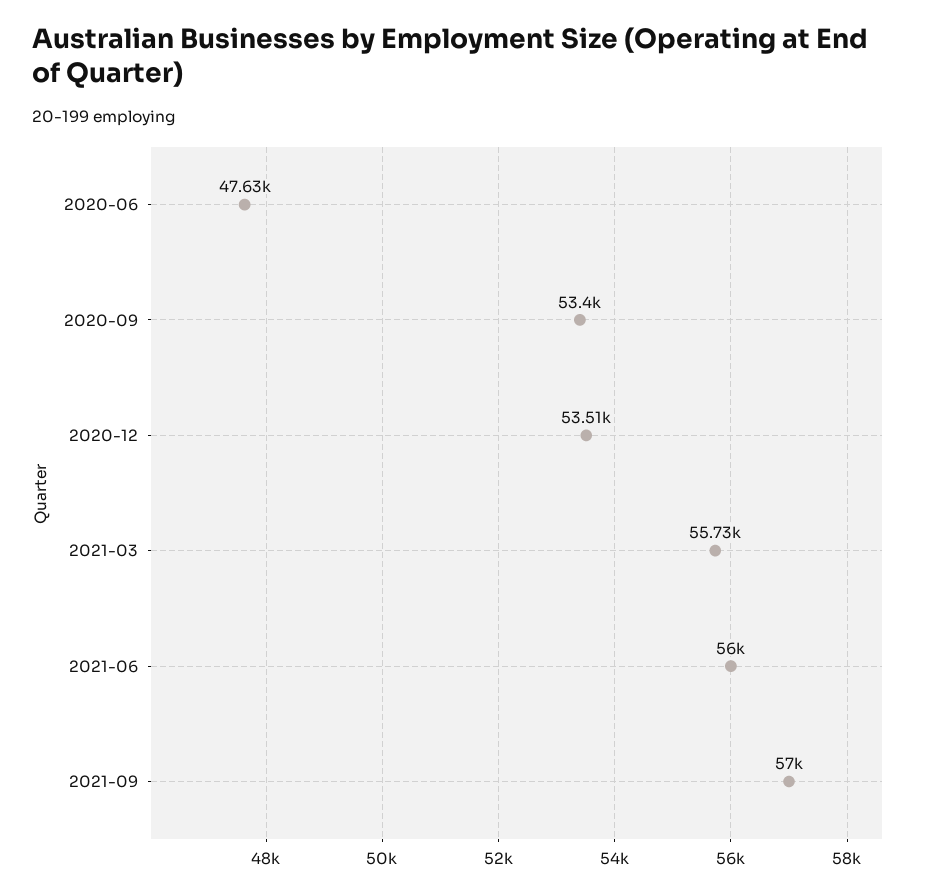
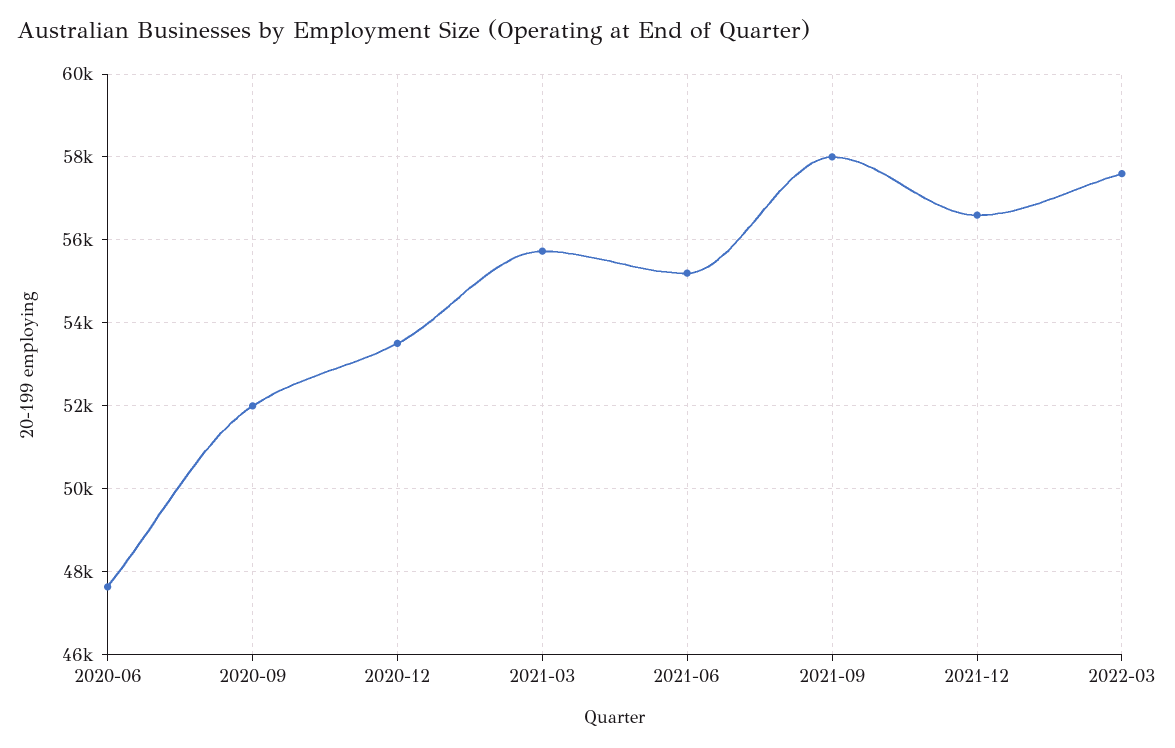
2020-09: 53400 -> 52000
2021-06: 56000 -> 55200
2021-09: 57000 -> 58000
2021-12: none -> 56600
2022-03: none -> 57600

